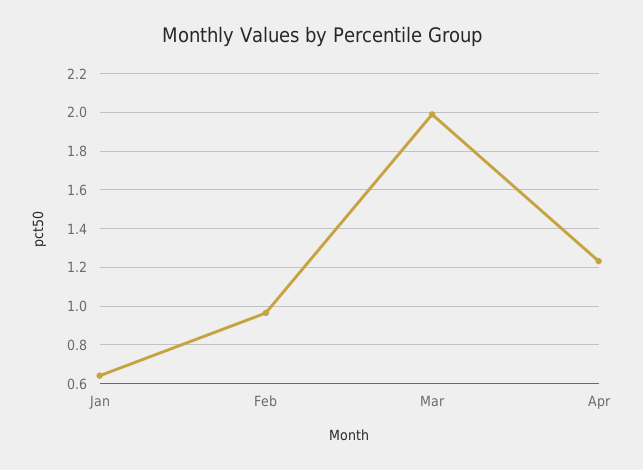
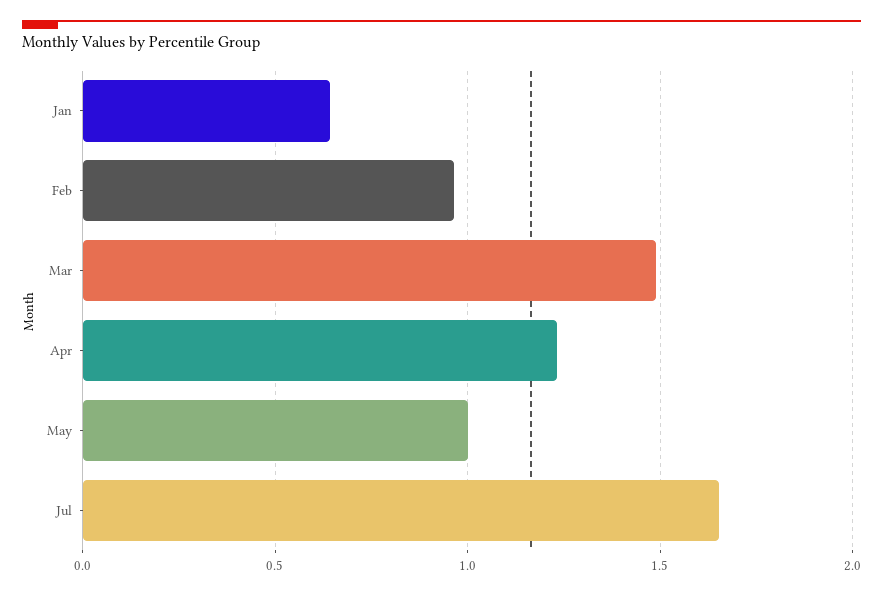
Mar: 2 -> 1.5
May: none -> 1
Jul: none -> 1.65

